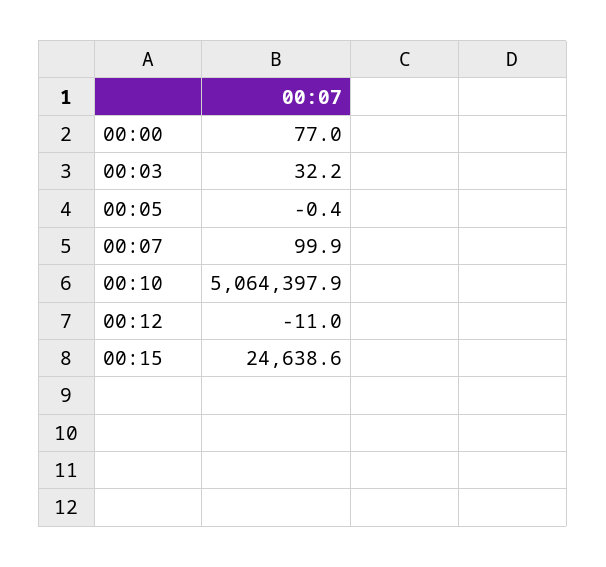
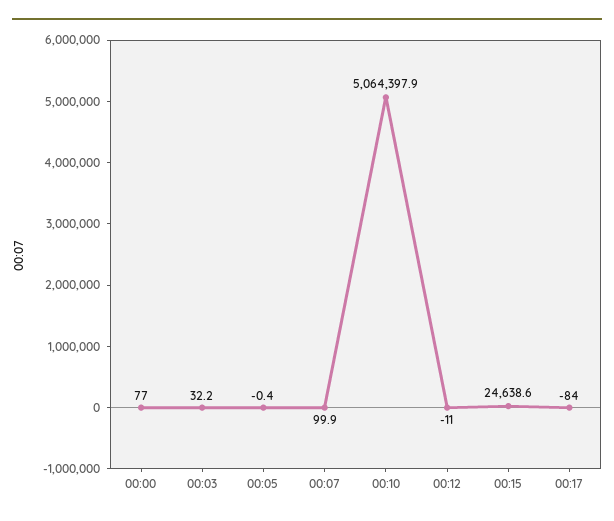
00:17: none -> -84

